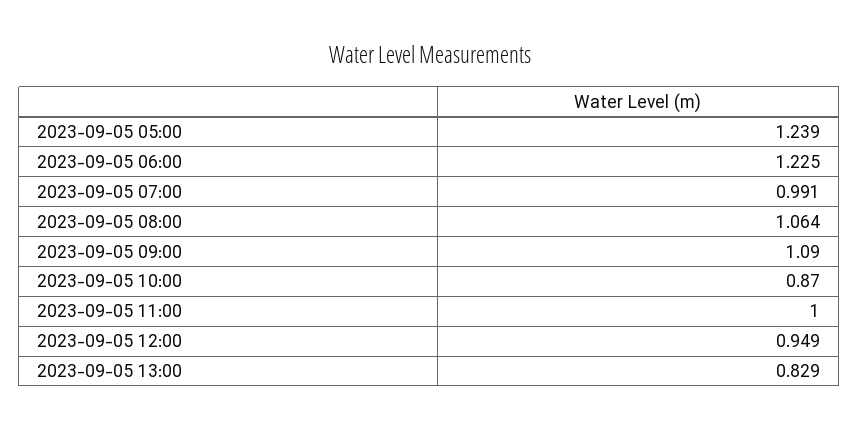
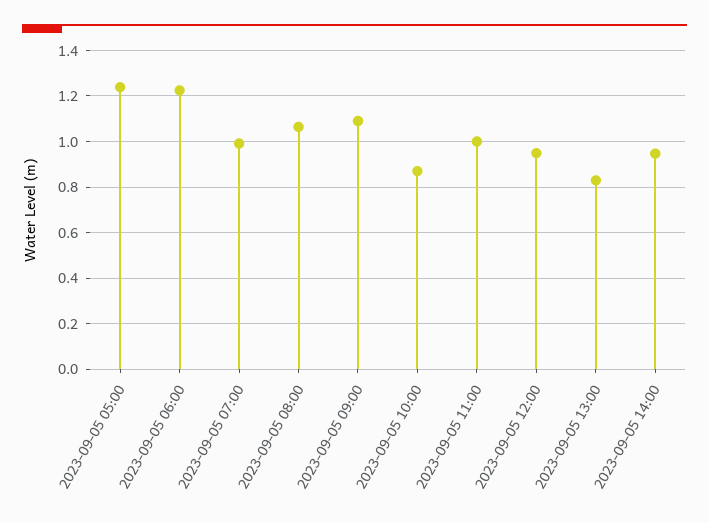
2023-09-05 14:00: none -> 0.95

